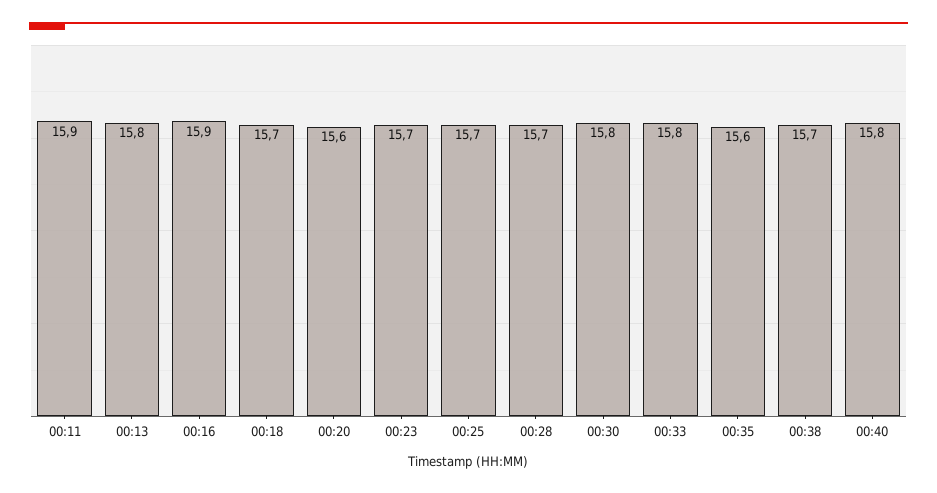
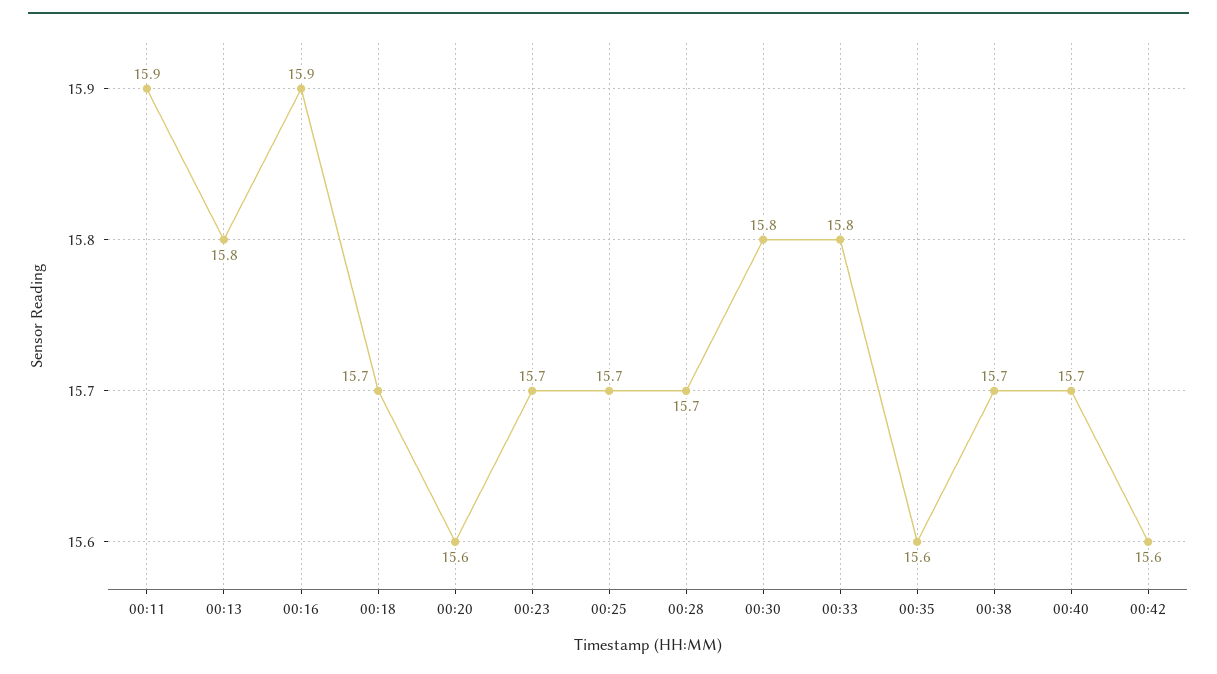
00:40: 15.8 -> 15.7
00:42: none -> 15.6

